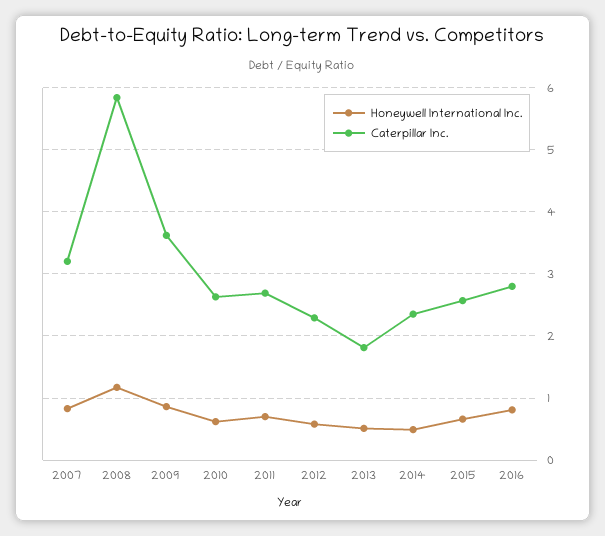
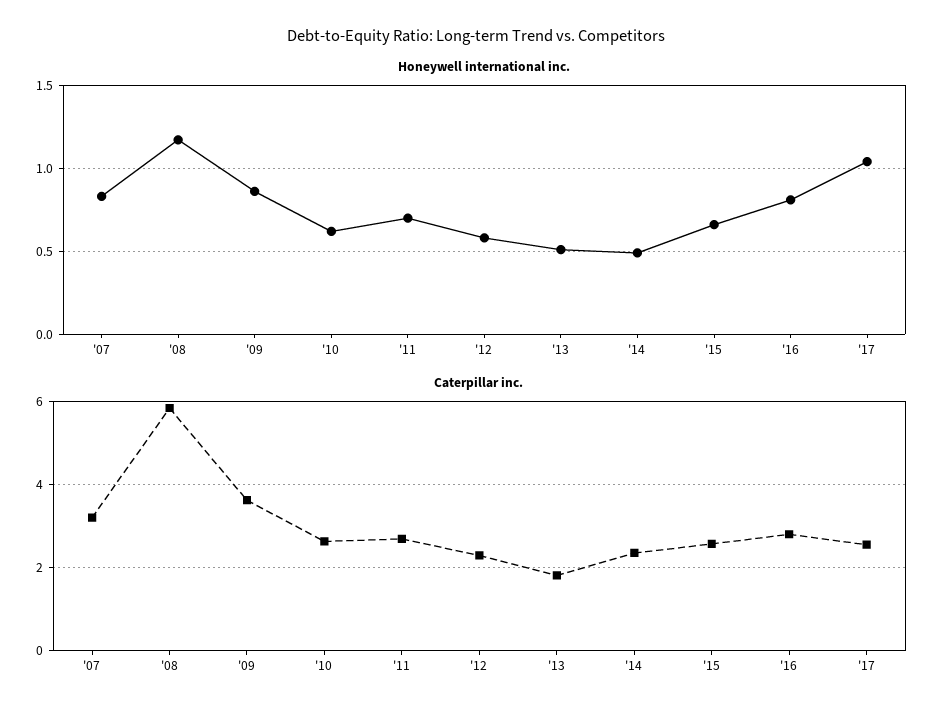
Honeywell International Inc., '17: none -> 1.05
Caterpillar Inc., '17: none -> 2.6

